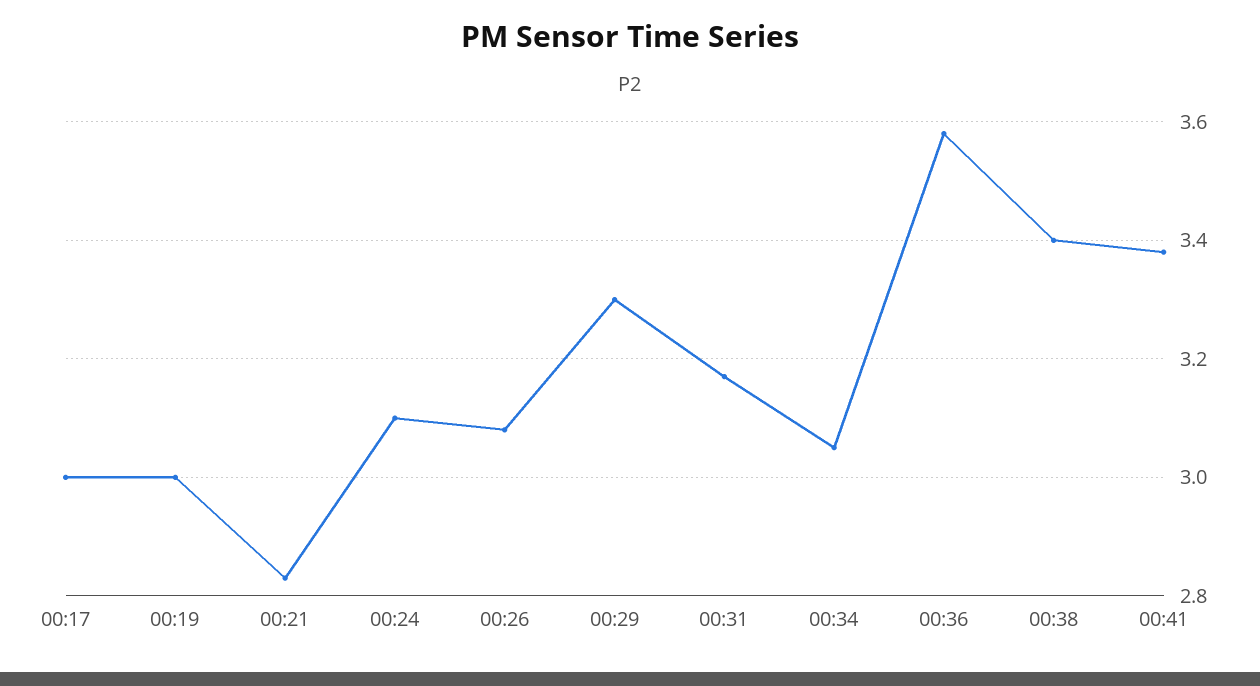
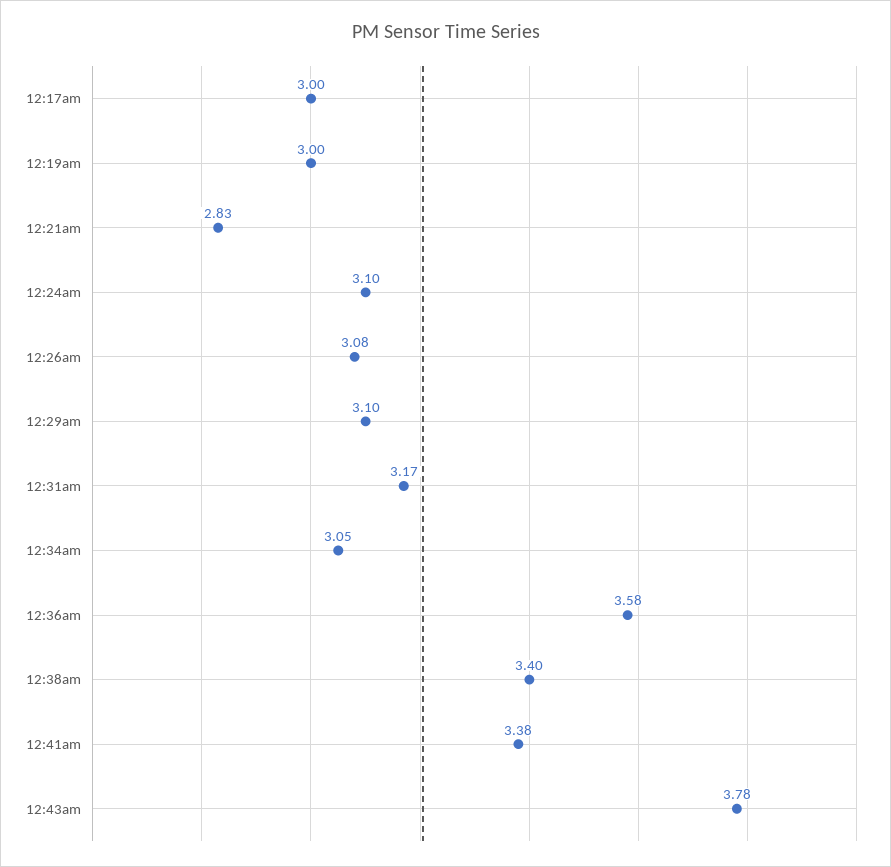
00:29: 3.3 -> 3.1
12:43am: none -> 3.78

